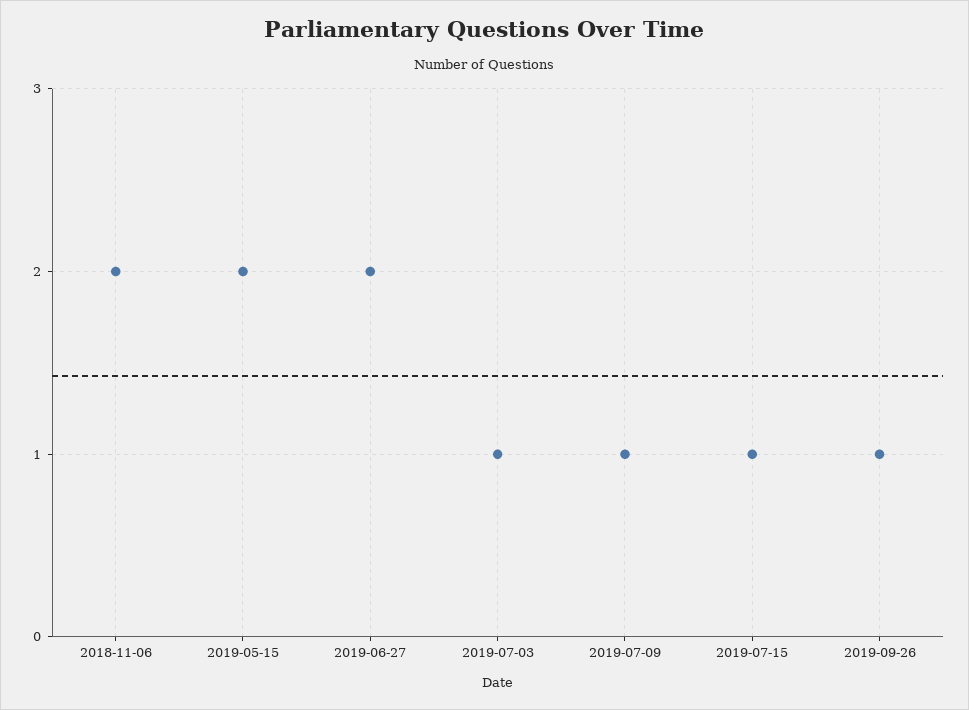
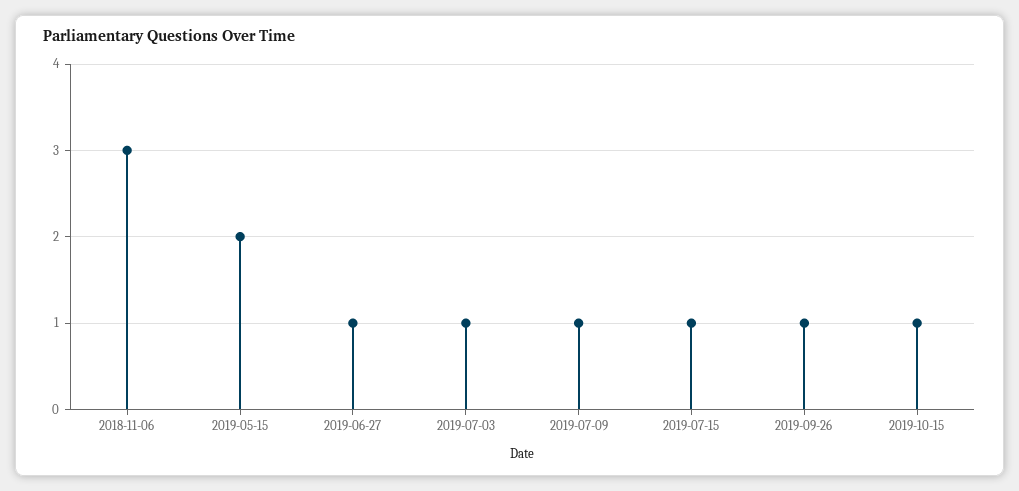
2018-11-06: 2 -> 3
2019-06-27: 2 -> 1
2019-10-15: none -> 1

